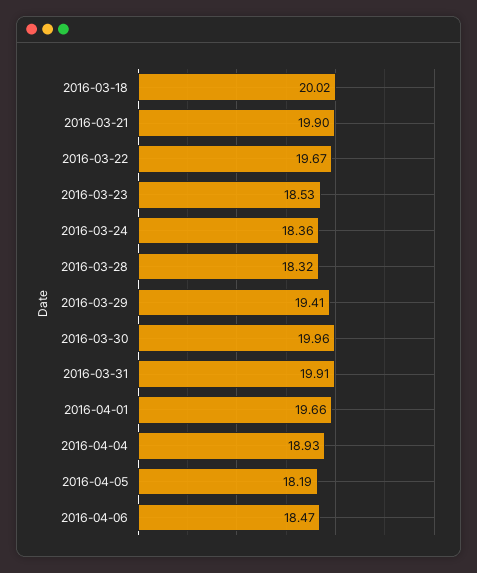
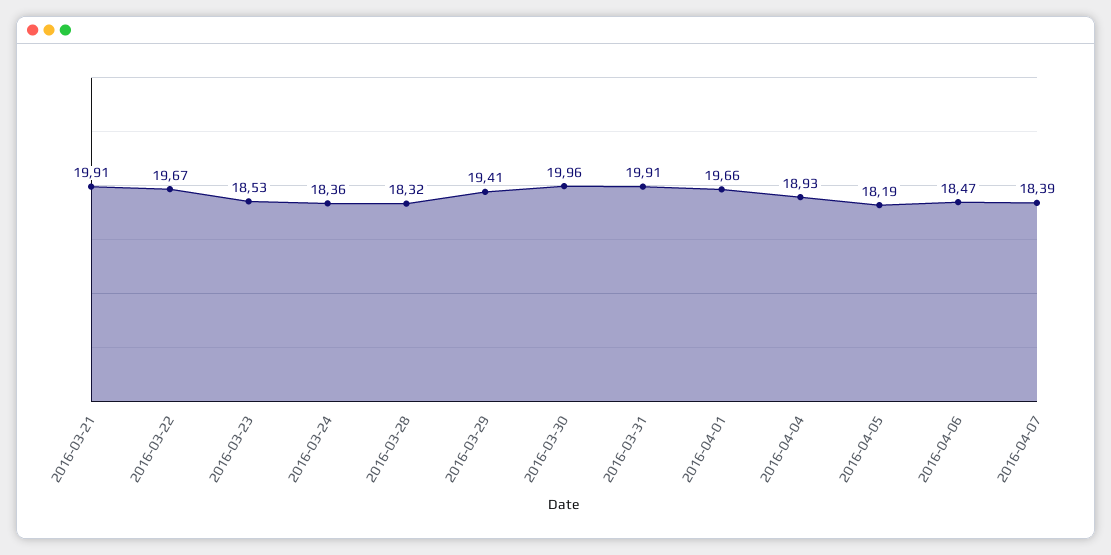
2016-03-18: 20.02 -> none
2016-03-21: 19.9 -> 19.91
2016-04-07: none -> 18.39

